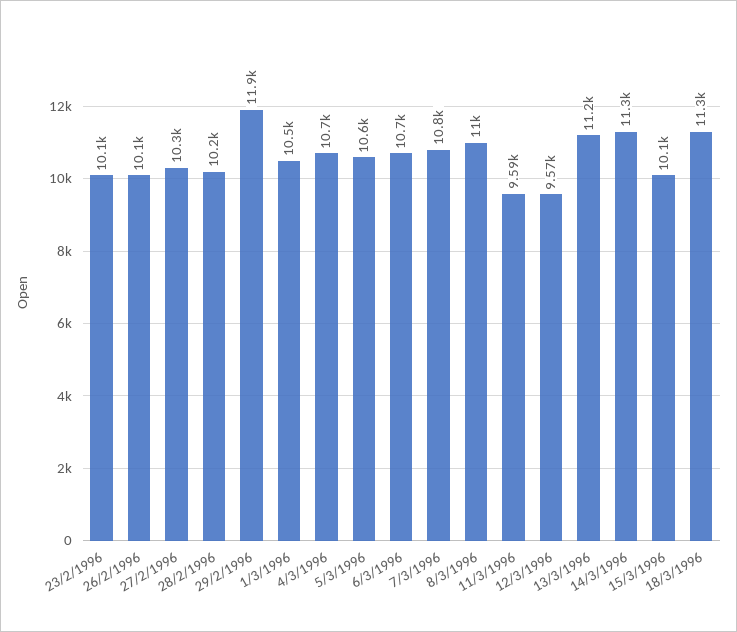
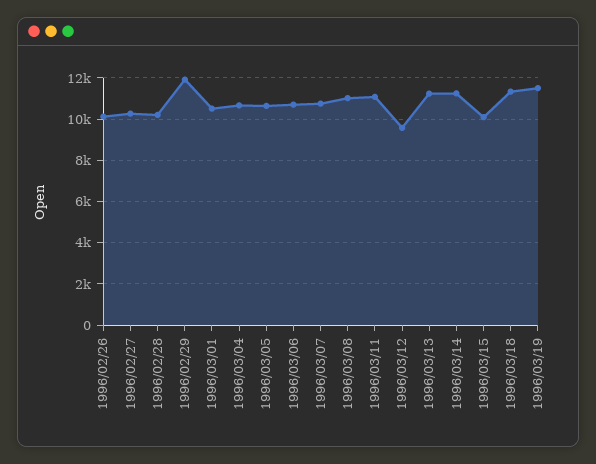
23/2/1996: 10100 -> none
11/3/1996: 9590 -> 11000
1996/03/19: none -> 11500

